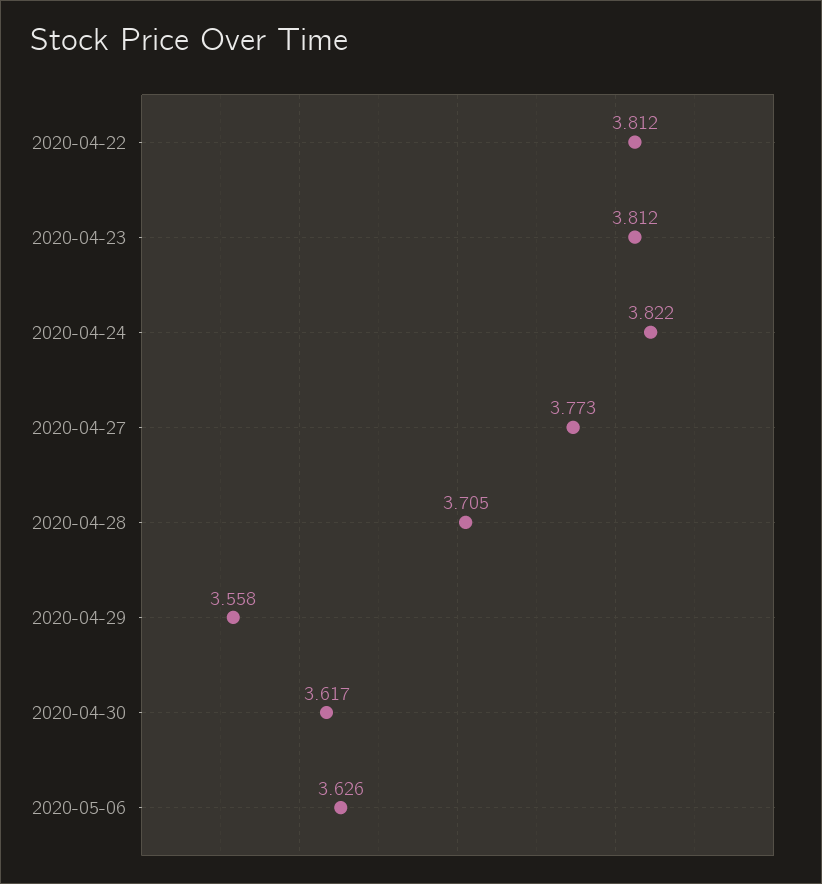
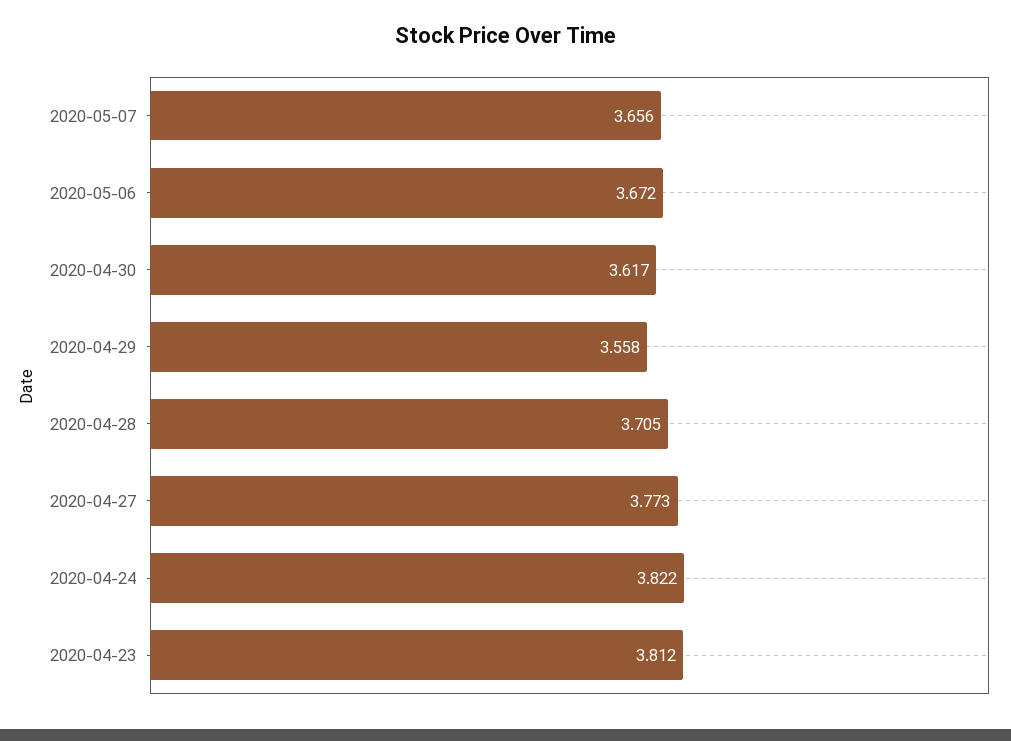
2020-04-22: 3.812 -> none
2020-05-06: 3.626 -> 3.672
2020-05-07: none -> 3.656

